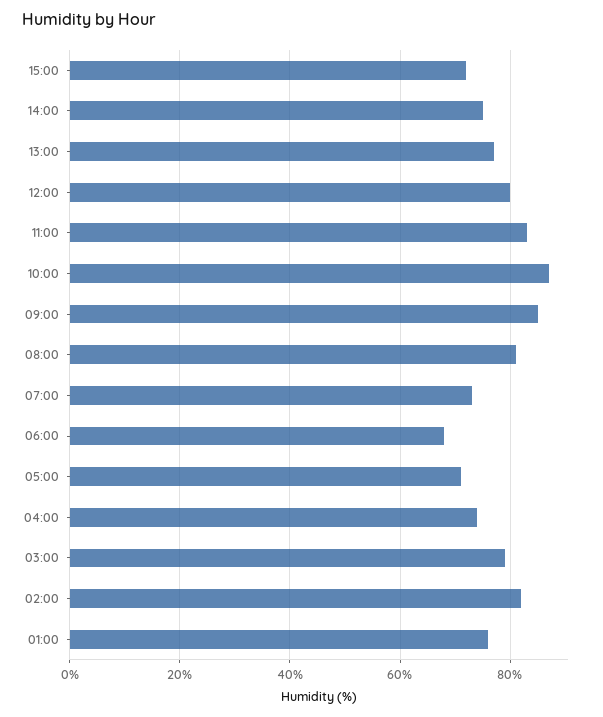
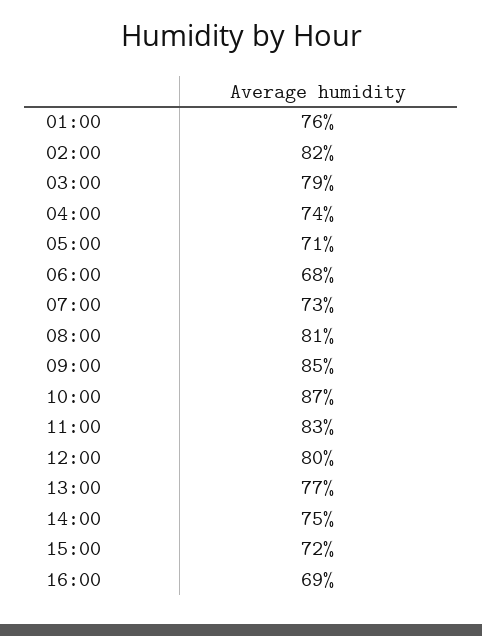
16:00: none -> 69

